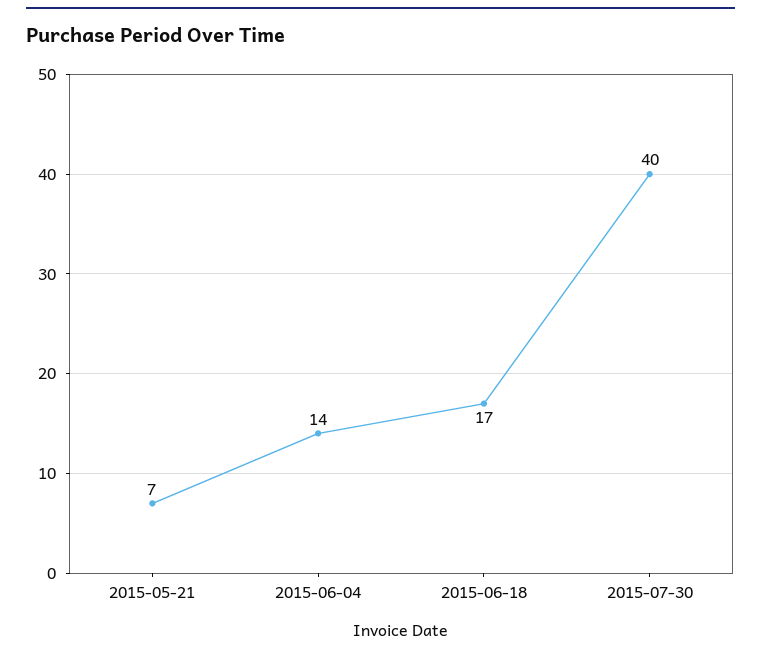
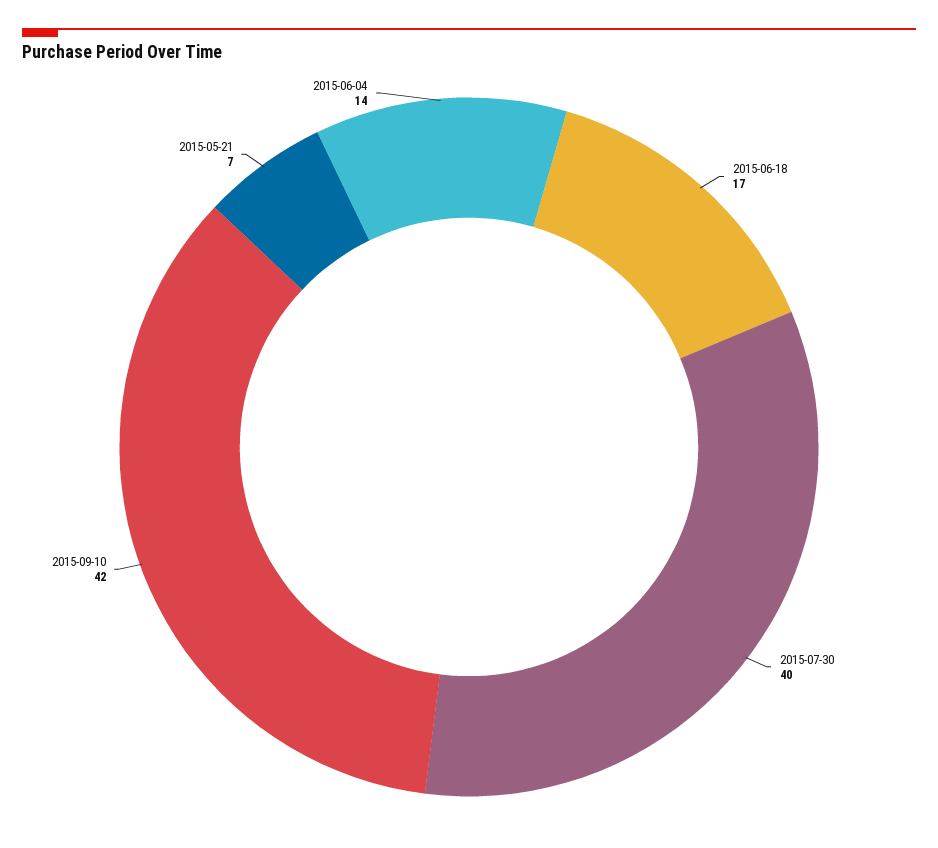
2015-09-10: none -> 42

